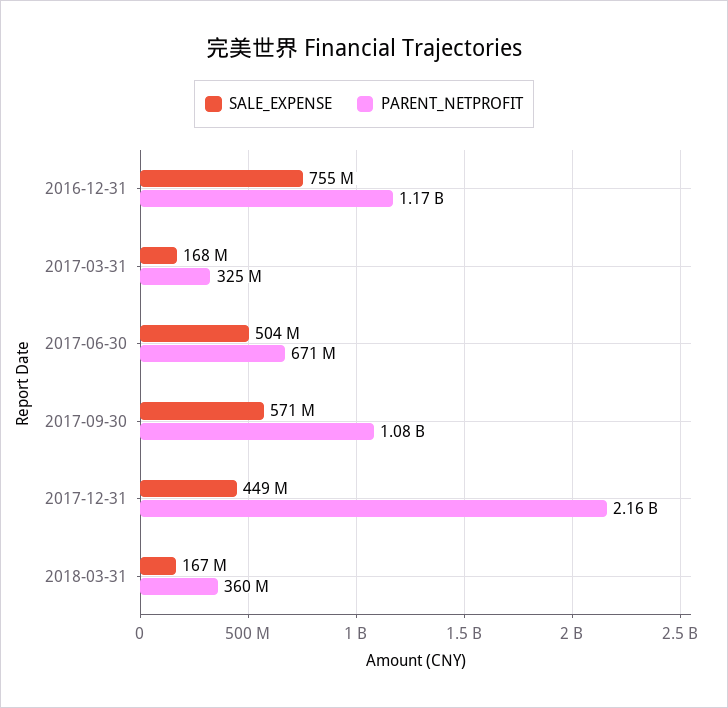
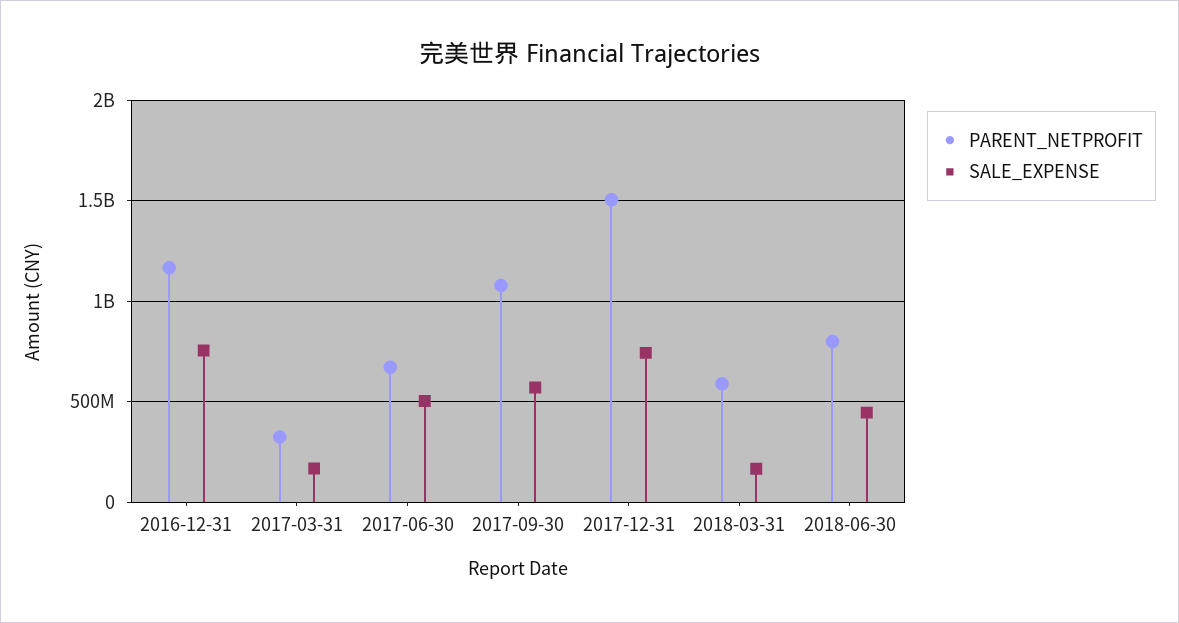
SALE_EXPENSE, 2017-12-31: 449000000 -> 750000000
PARENT_NETPROFIT, 2017-12-31: 2160000000 -> 1500000000
PARENT_NETPROFIT, 2018-03-31: 360000000 -> 600000000
PARENT_NETPROFIT, 2018-06-30: none -> 800000000
SALE_EXPENSE, 2018-06-30: none -> 450000000

